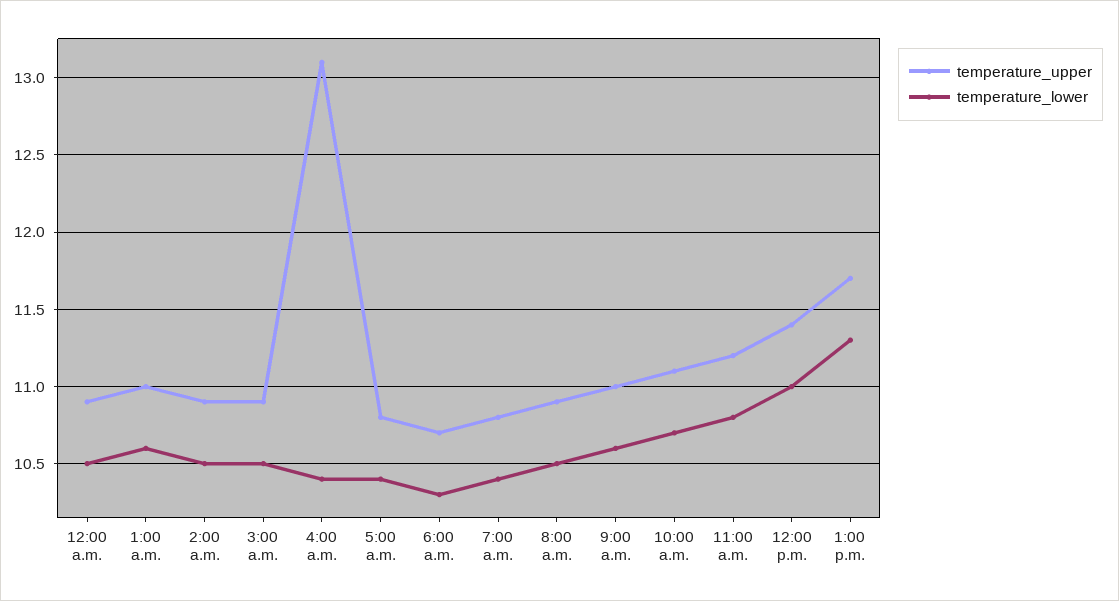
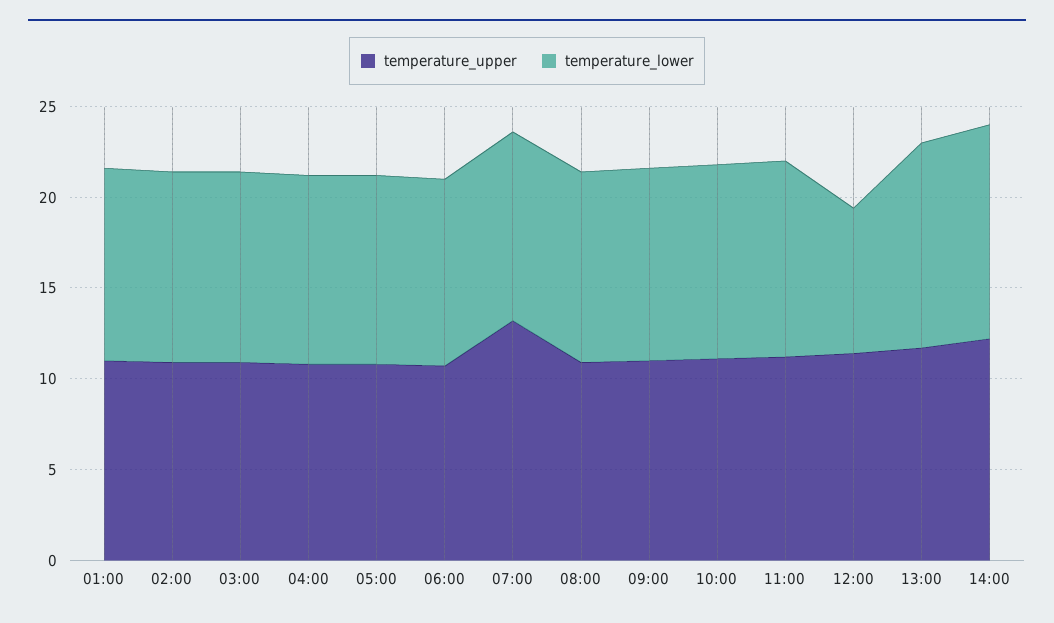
temperature_upper, 12:00 a.m.: 10.9 -> none
temperature_lower, 12:00 a.m.: 10.5 -> none
temperature_upper, 4:00 a.m.: 13.1 -> 11
temperature_upper, 7:00 a.m.: 10.8 -> 13
temperature_lower, 12:00 p.m.: 11 -> 8
temperature_upper, 14:00: none -> 12
temperature_lower, 14:00: none -> 12

